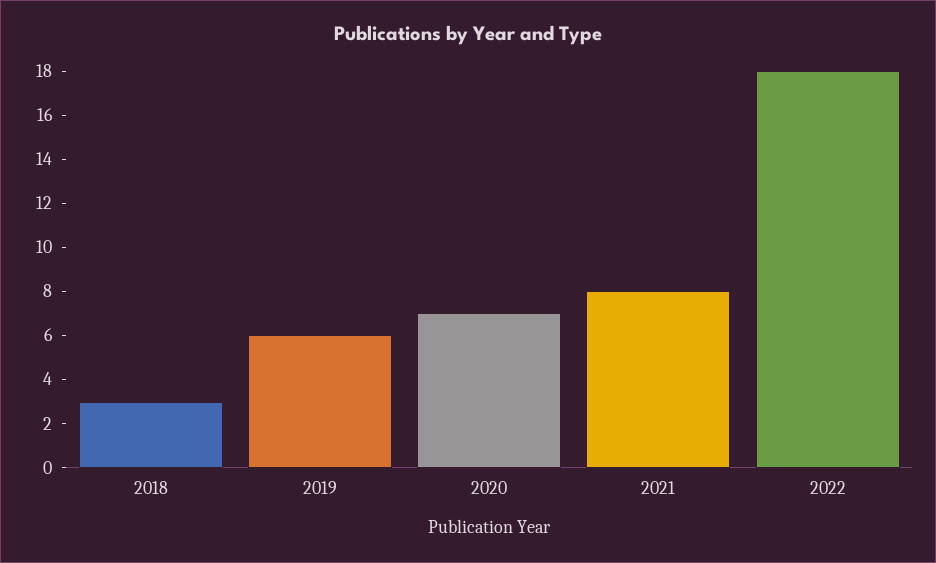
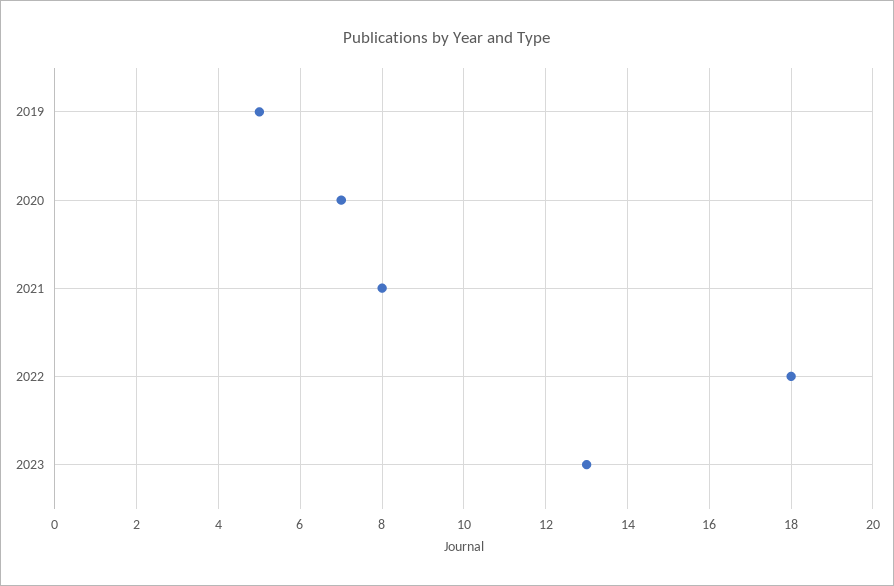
2018: 3 -> none
2019: 6 -> 5
2023: none -> 13

